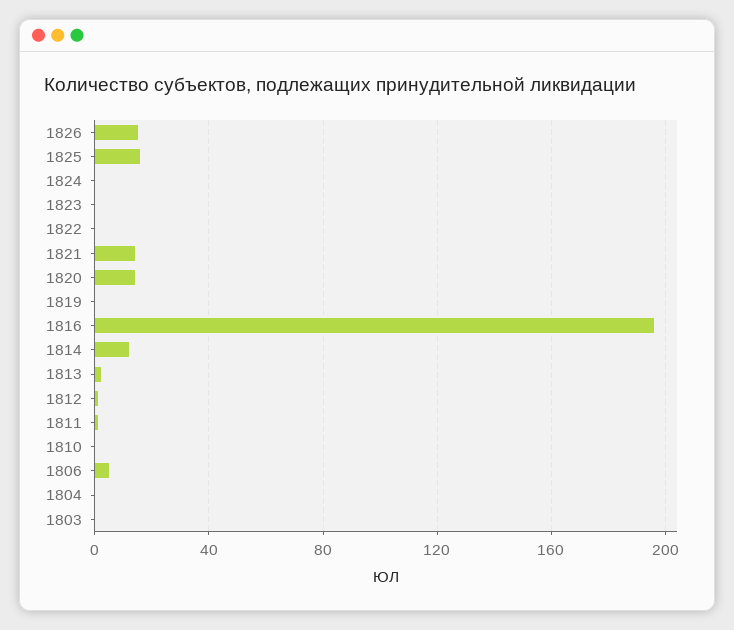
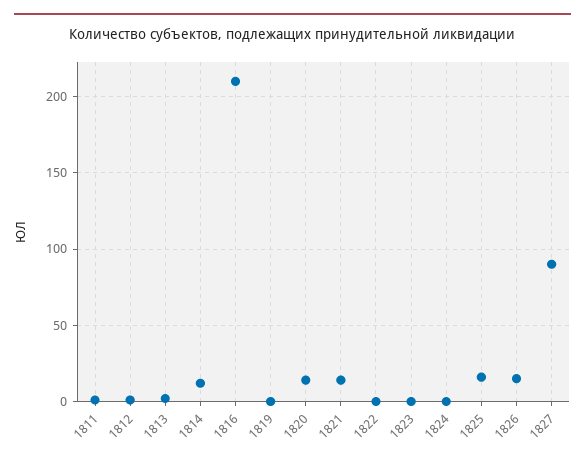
1816: 195 -> 210
1810: 0 -> none
1806: 5 -> none
1804: 0 -> none
1803: 0 -> none
1827: none -> 90

